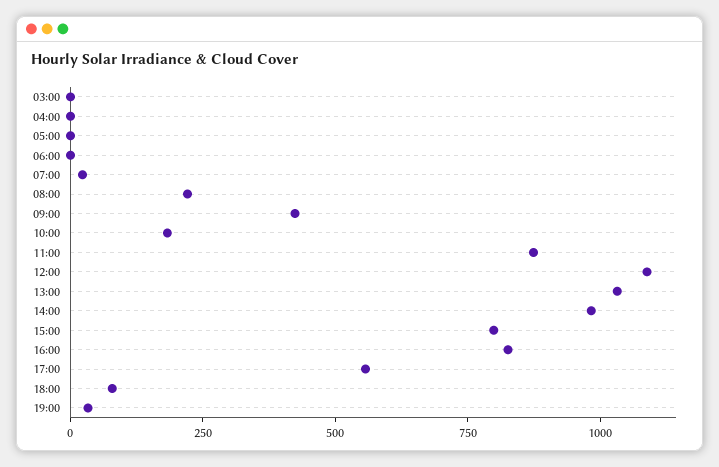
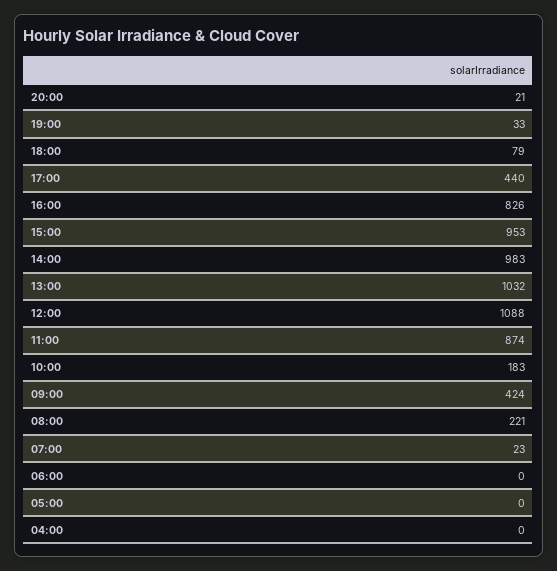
03:00: 0 -> none
15:00: 800 -> 953
17:00: 550 -> 440
20:00: none -> 21

